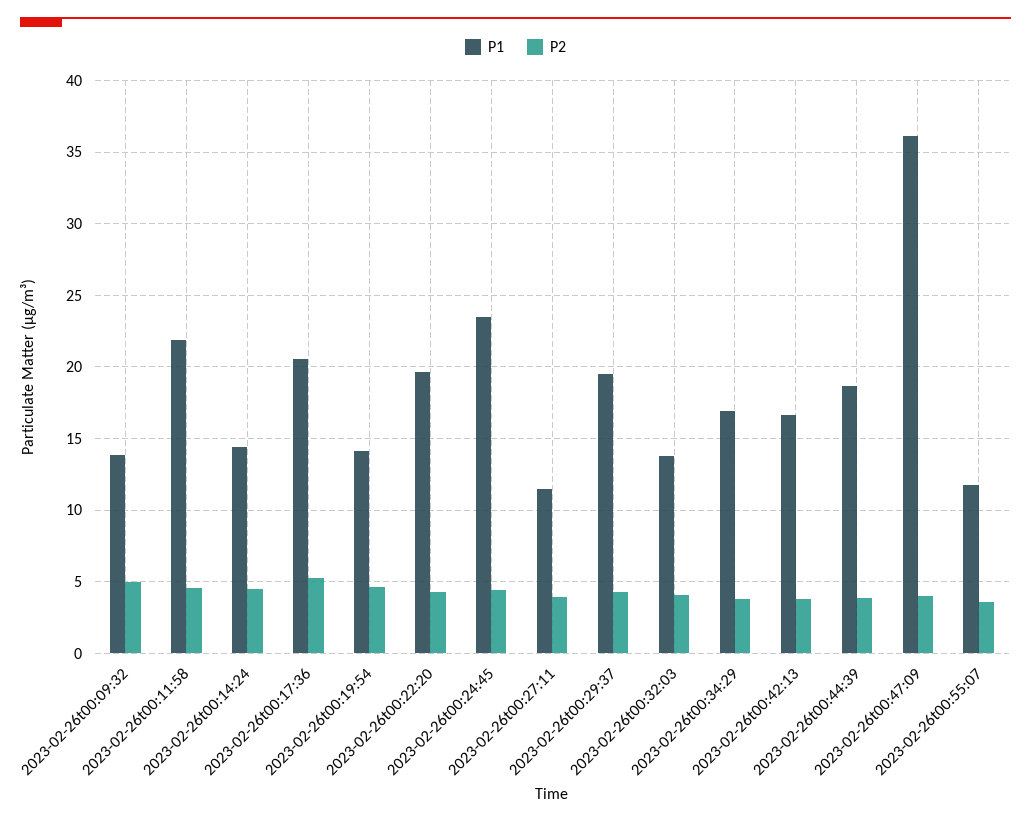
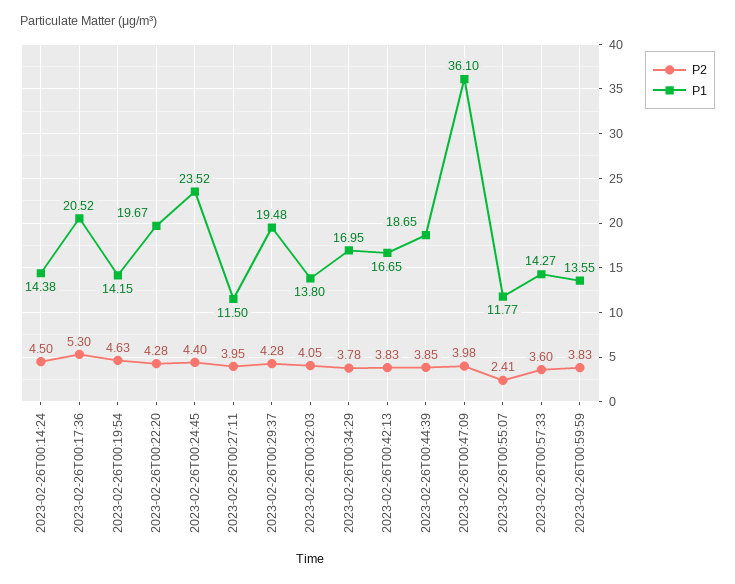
P1, 2023-02-26t00:09:32: 14 -> none
P2, 2023-02-26t00:09:32: 5 -> none
P1, 2023-02-26t00:11:58: 22 -> none
P2, 2023-02-26t00:11:58: 4.5 -> none
P2, 2023-02-26t00:55:07: 3.5 -> 2.41
P2, 2023-02-26T00:57:33: none -> 3.6
P1, 2023-02-26T00:57:33: none -> 14.27
P2, 2023-02-26T00:59:59: none -> 3.83
P1, 2023-02-26T00:59:59: none -> 13.55

